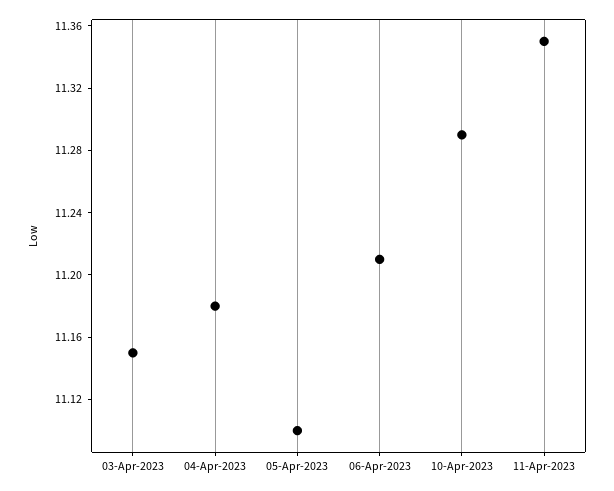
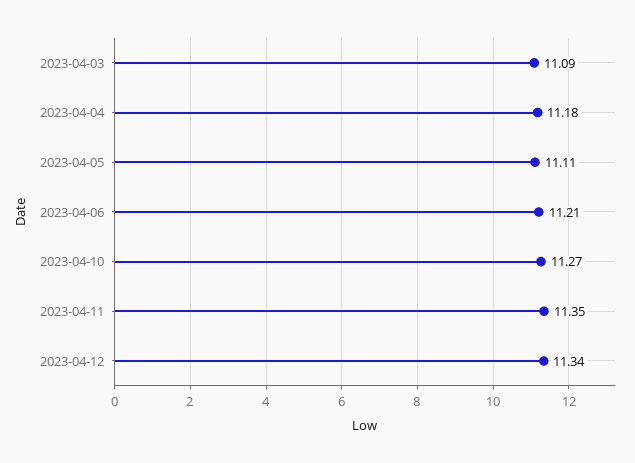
03-Apr-2023: 11.15 -> 11.09
05-Apr-2023: 11.1 -> 11.11
10-Apr-2023: 11.29 -> 11.27
2023-04-12: none -> 11.34

